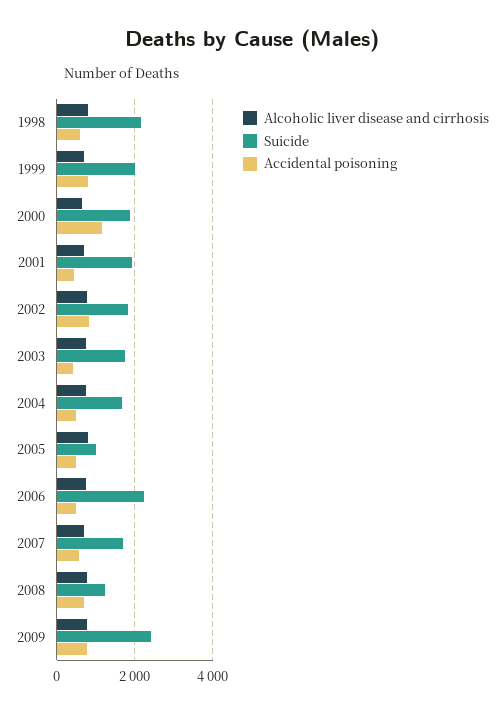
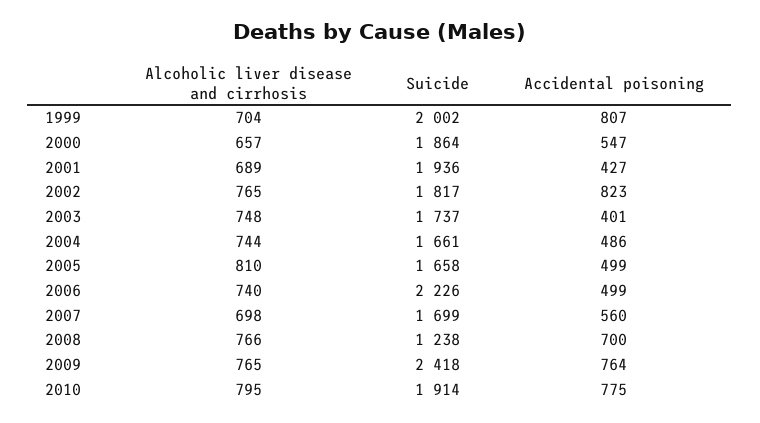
Alcoholic liver disease and cirrhosis, 1998: 800 -> none
Suicide, 1998: 2200 -> none
Accidental poisoning, 1998: 600 -> none
Accidental poisoning, 2000: 1200 -> 547
Suicide, 2005: 1000 -> 1658
Alcoholic liver disease and cirrhosis, 2010: none -> 795
Suicide, 2010: none -> 1914
Accidental poisoning, 2010: none -> 775

